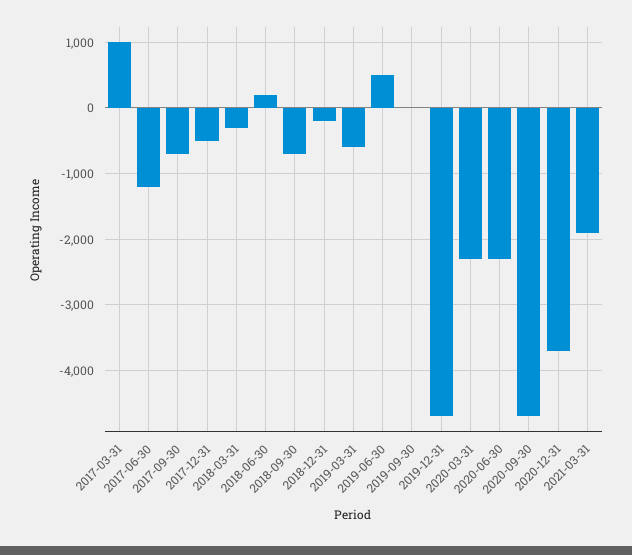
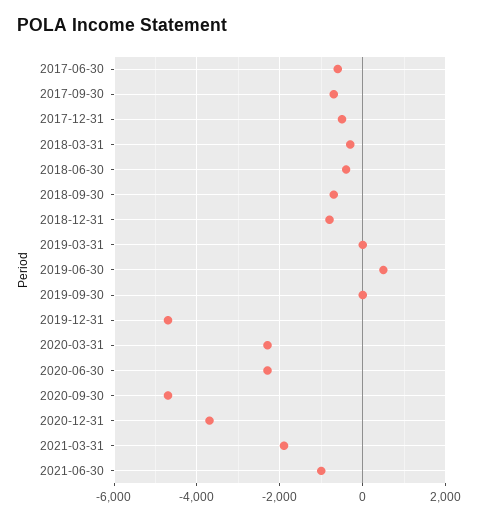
2017-03-31: 1000 -> none
2017-06-30: -1200 -> -600
2018-06-30: 200 -> -400
2018-12-31: -200 -> -800
2019-03-31: -600 -> 0
2021-06-30: none -> -1000

